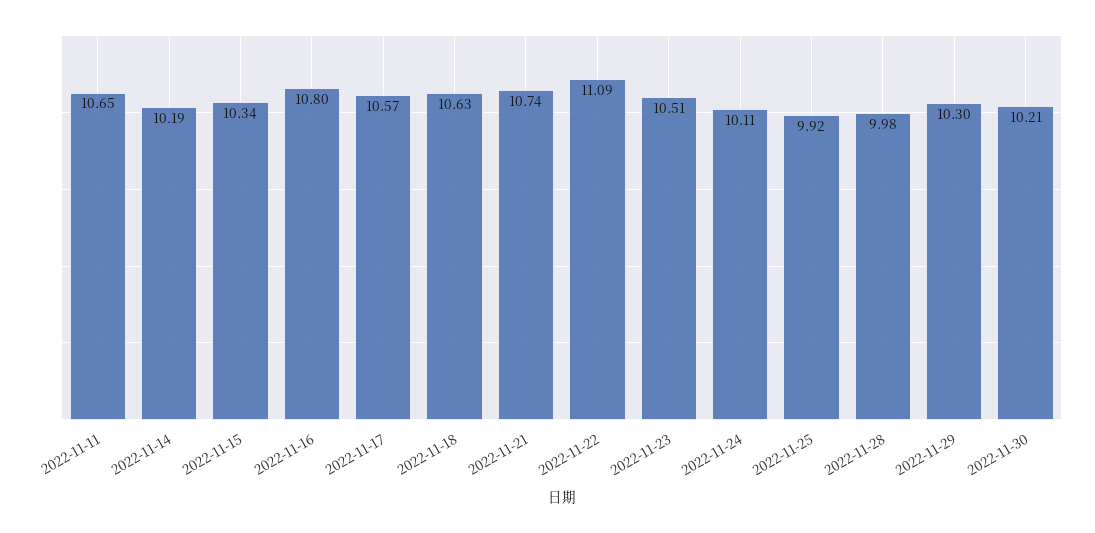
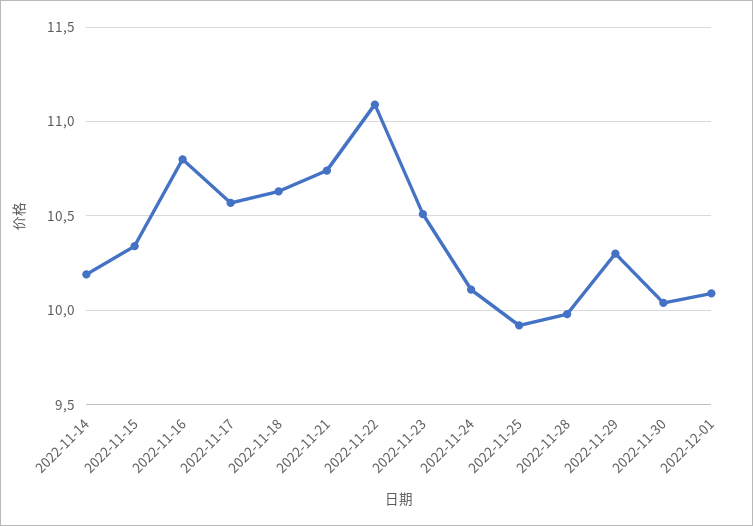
2022-11-11: 10.65 -> none
2022-11-30: 10.21 -> 10.05
2022-12-01: none -> 10.1

